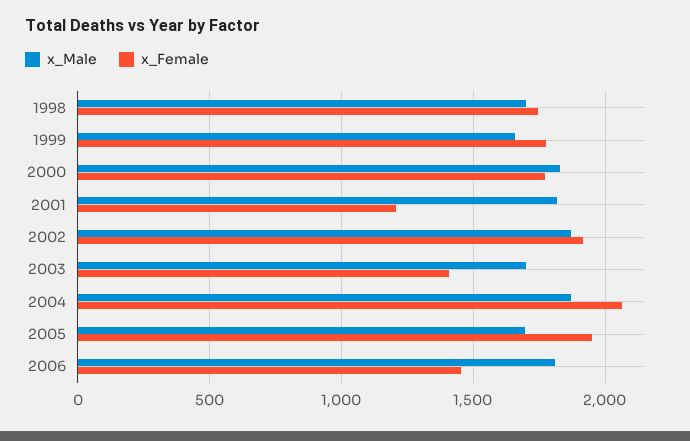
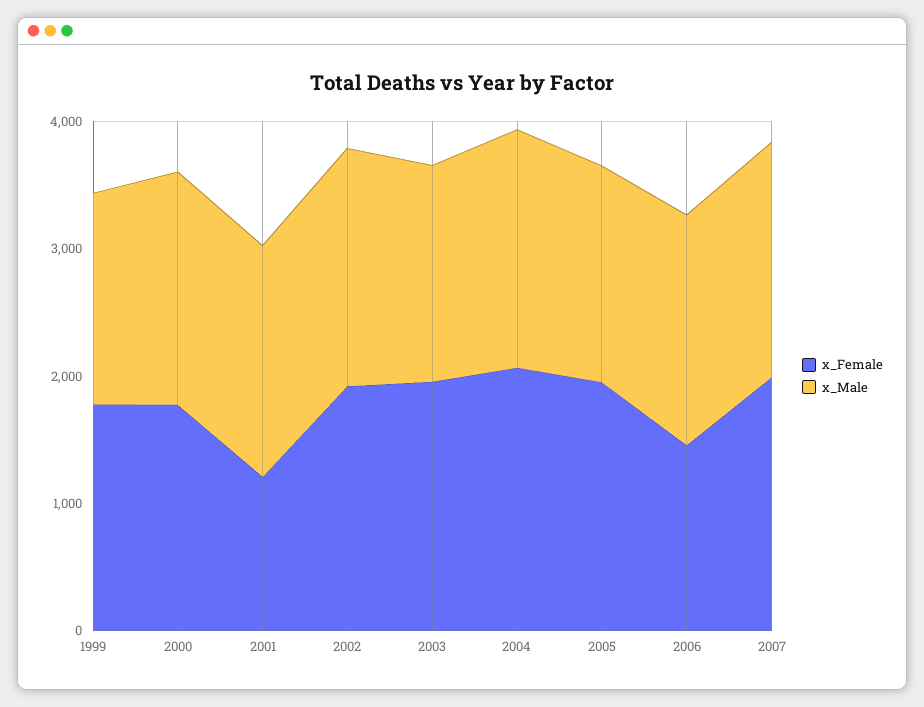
x_Male, 1998: 1700 -> none
x_Female, 1998: 1750 -> none
x_Female, 2003: 1400 -> 2000
x_Female, 2007: none -> 2000
x_Male, 2007: none -> 1800

